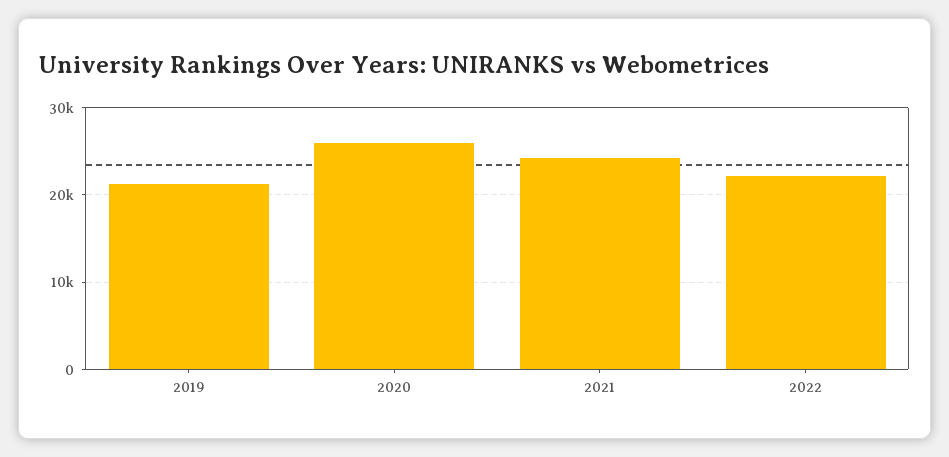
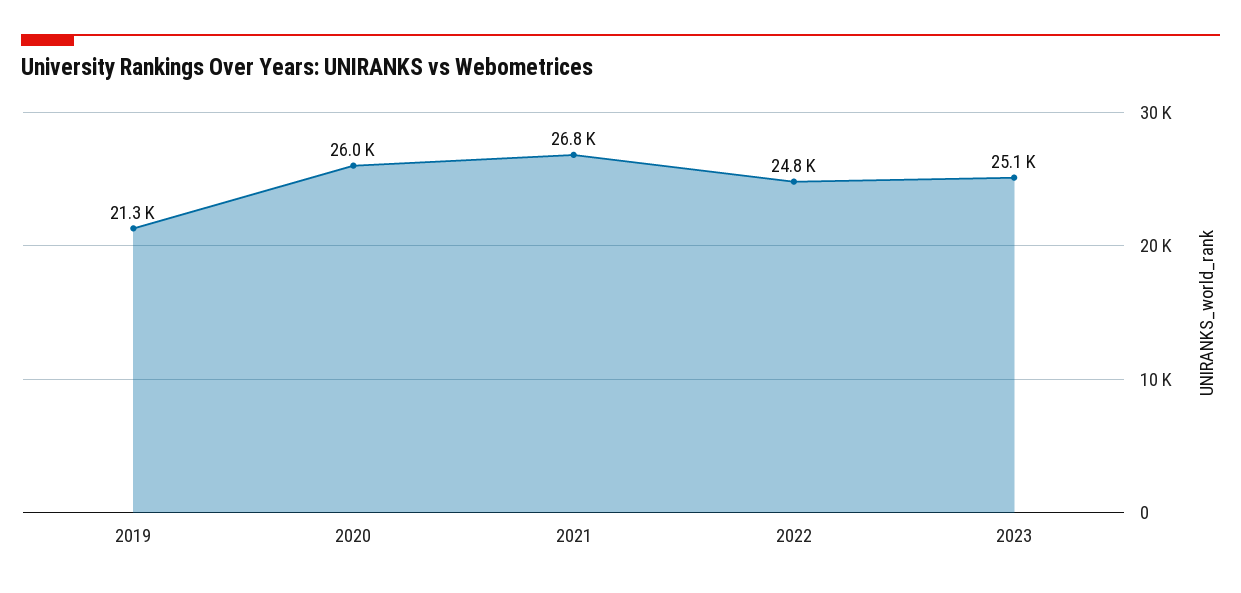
2021: 24000 -> 26800
2022: 22000 -> 24800
2023: none -> 25100

